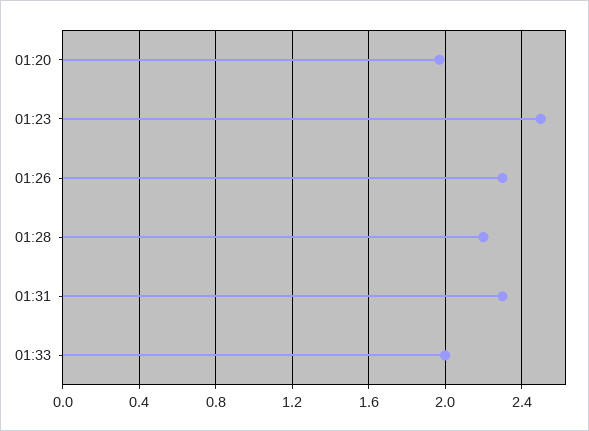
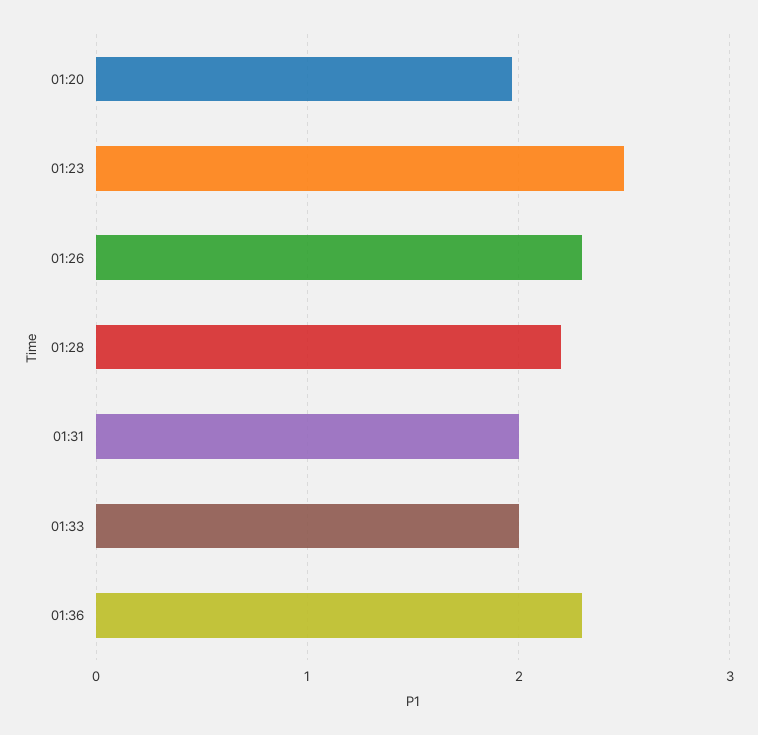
01:31: 2.3 -> 2
01:36: none -> 2.3

